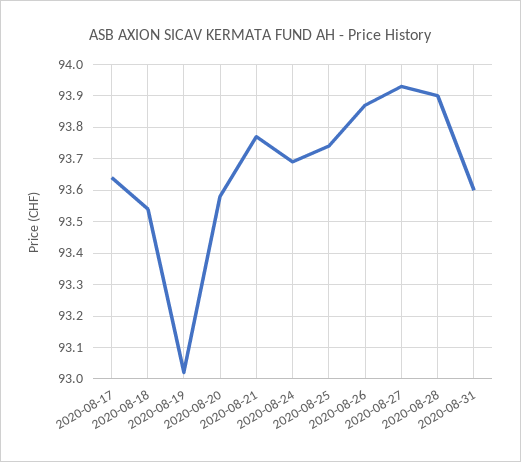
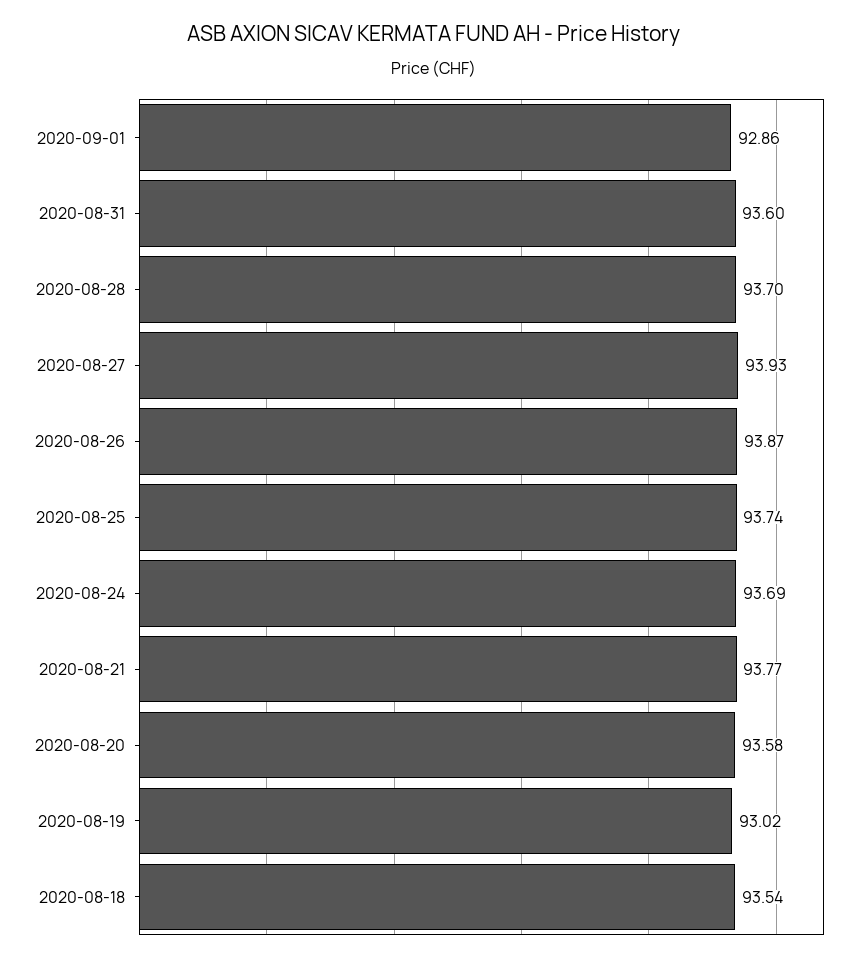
2020-08-17: 93.65 -> none
2020-08-28: 93.9 -> 93.7
2020-09-01: none -> 92.86

